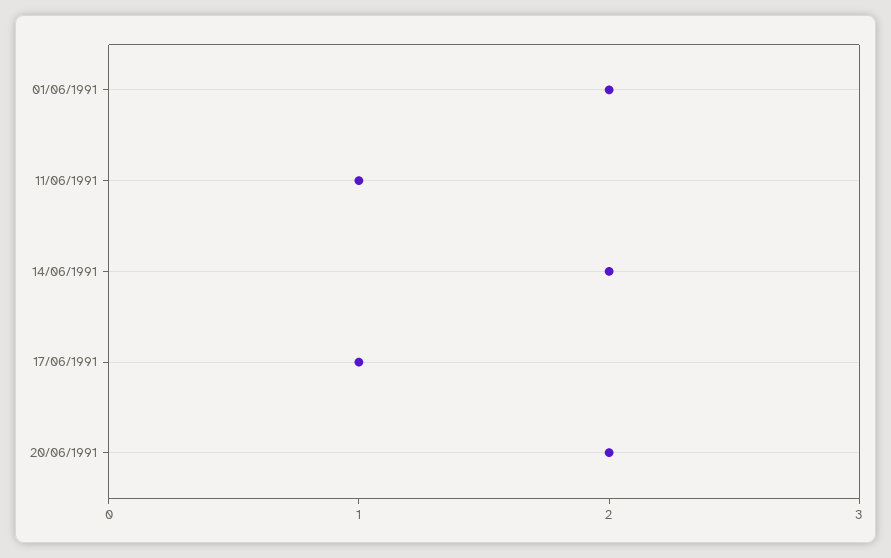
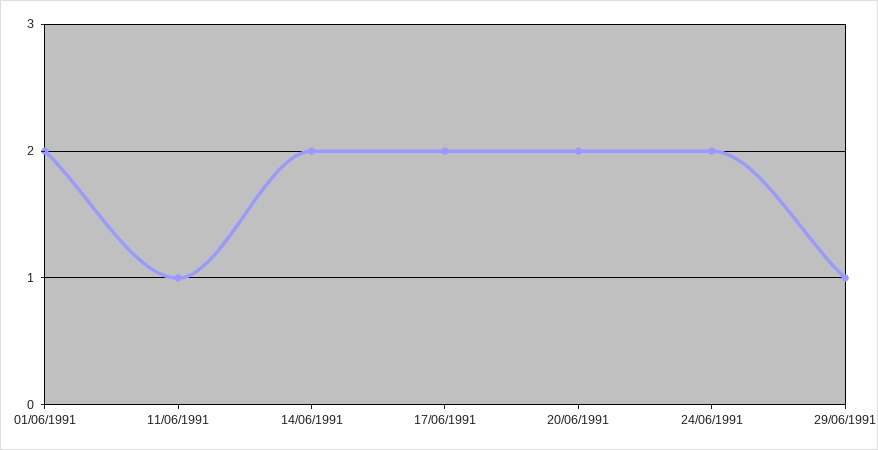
17/06/1991: 1 -> 2
24/06/1991: none -> 2
29/06/1991: none -> 1

